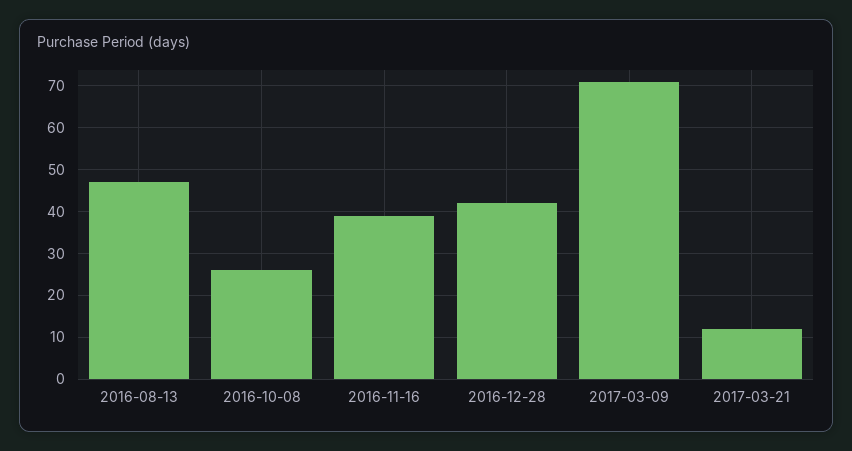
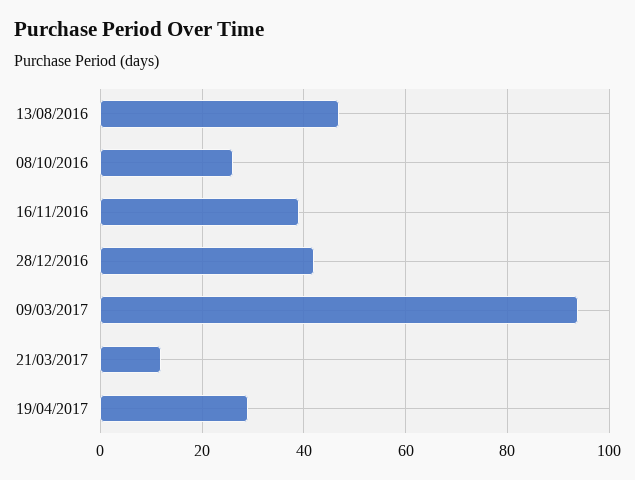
2017-03-09: 70 -> 95
19/04/2017: none -> 30

